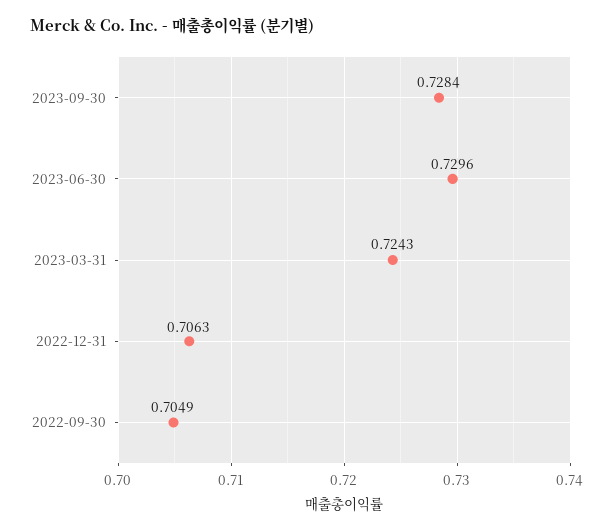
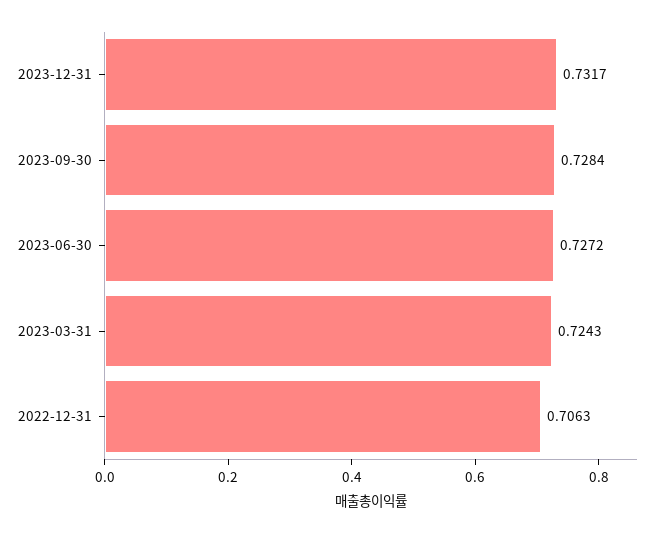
2023-06-30: 0.7296 -> 0.7272
2022-09-30: 0.7049 -> none
2023-12-31: none -> 0.7317

